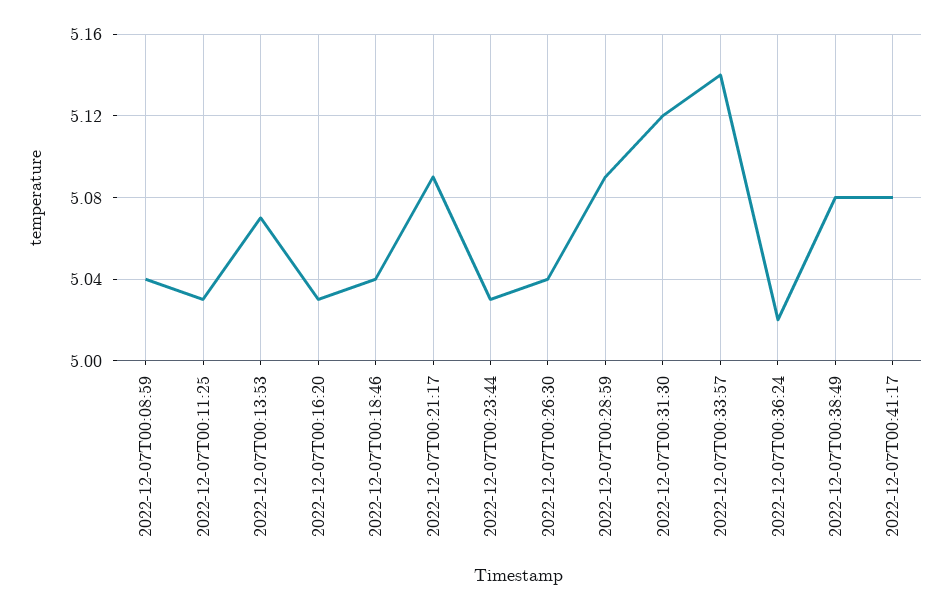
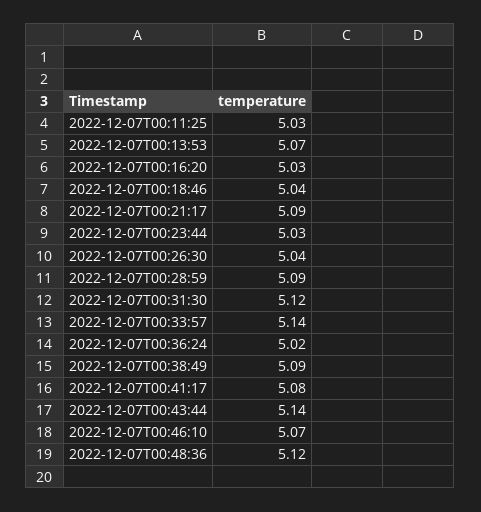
2022-12-07T00:08:59: 5.04 -> none
2022-12-07T00:38:49: 5.08 -> 5.09
2022-12-07T00:43:44: none -> 5.14
2022-12-07T00:46:10: none -> 5.07
2022-12-07T00:48:36: none -> 5.12

